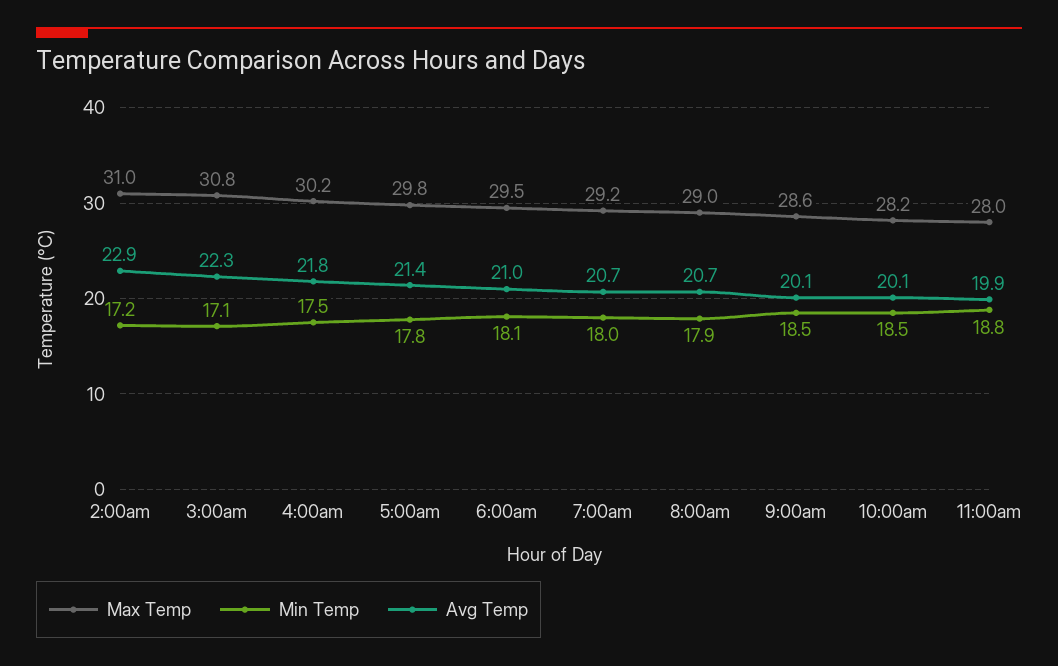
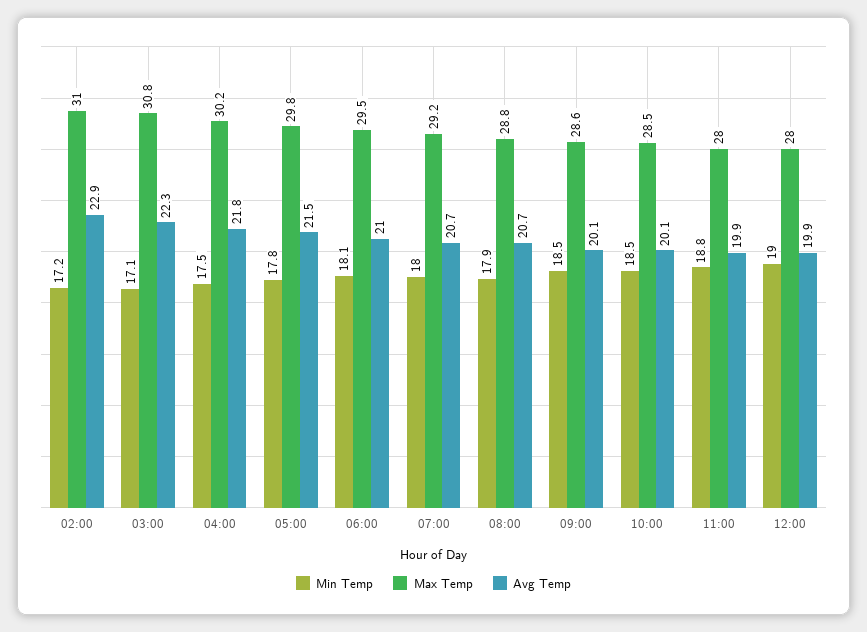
Avg Temp, 5:00am: 21.4 -> 21.5
Max Temp, 8:00am: 29 -> 28.8
Max Temp, 10:00am: 28.2 -> 28.5
Min Temp, 12:00: none -> 19
Max Temp, 12:00: none -> 28
Avg Temp, 12:00: none -> 19.9

